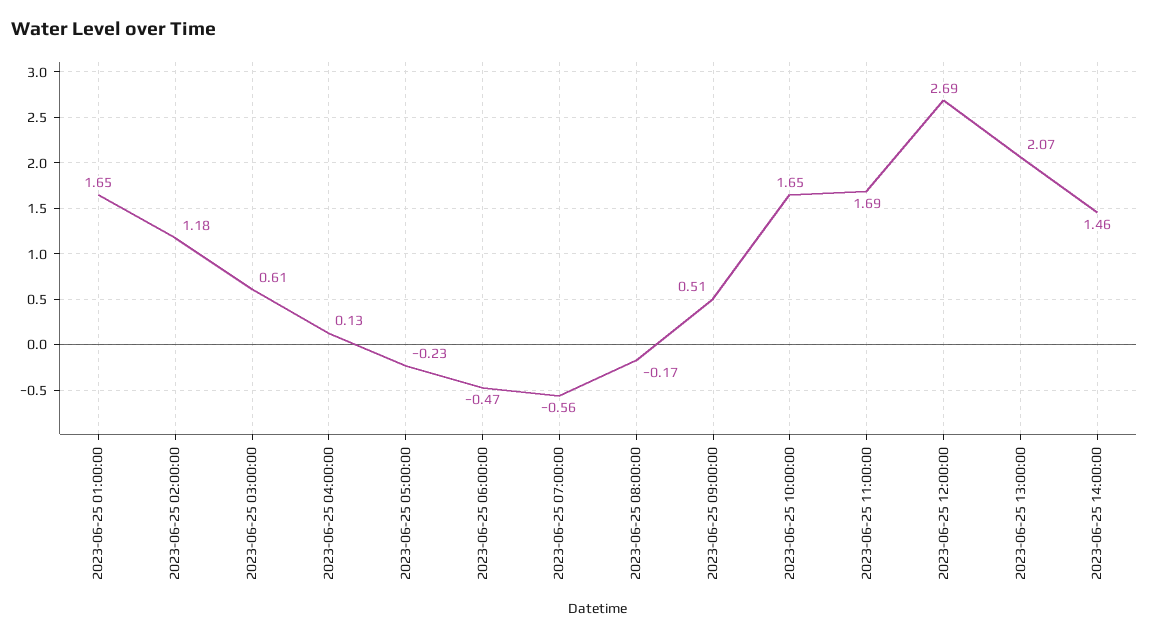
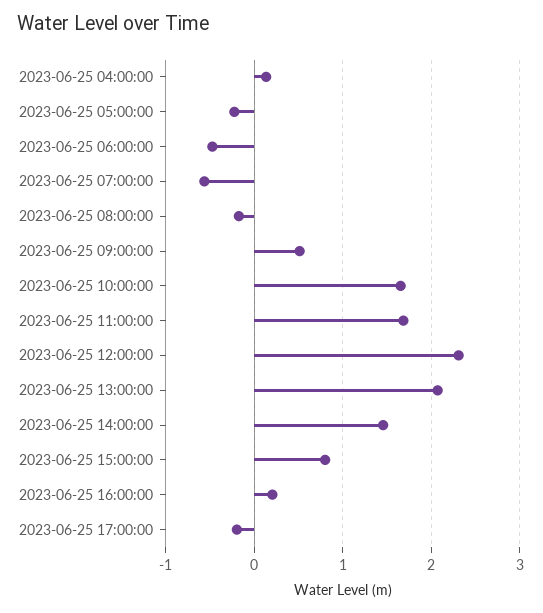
2023-06-25 01:00:00: 1.65 -> none
2023-06-25 02:00:00: 1.18 -> none
2023-06-25 03:00:00: 0.61 -> none
2023-06-25 12:00:00: 2.69 -> 2.3
2023-06-25 15:00:00: none -> 0.8
2023-06-25 16:00:00: none -> 0.2
2023-06-25 17:00:00: none -> -0.2

